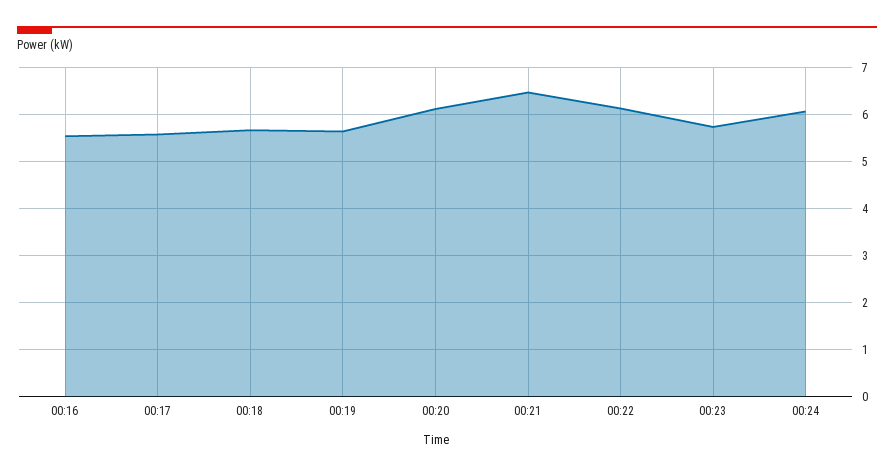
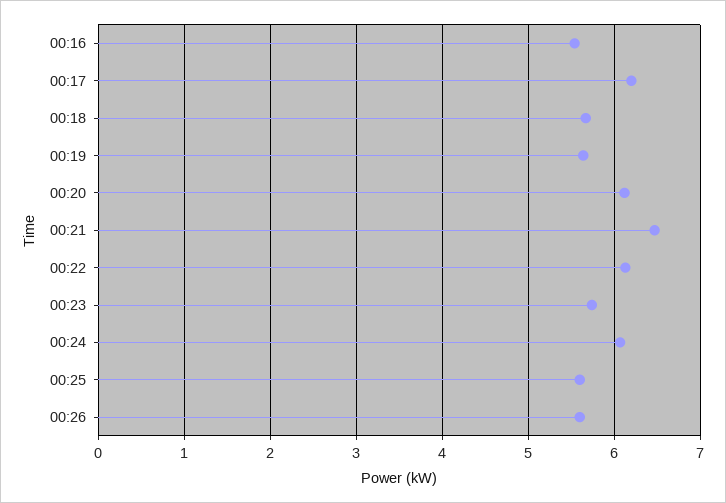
00:17: 5.6 -> 6.2
00:25: none -> 5.6
00:26: none -> 5.6

